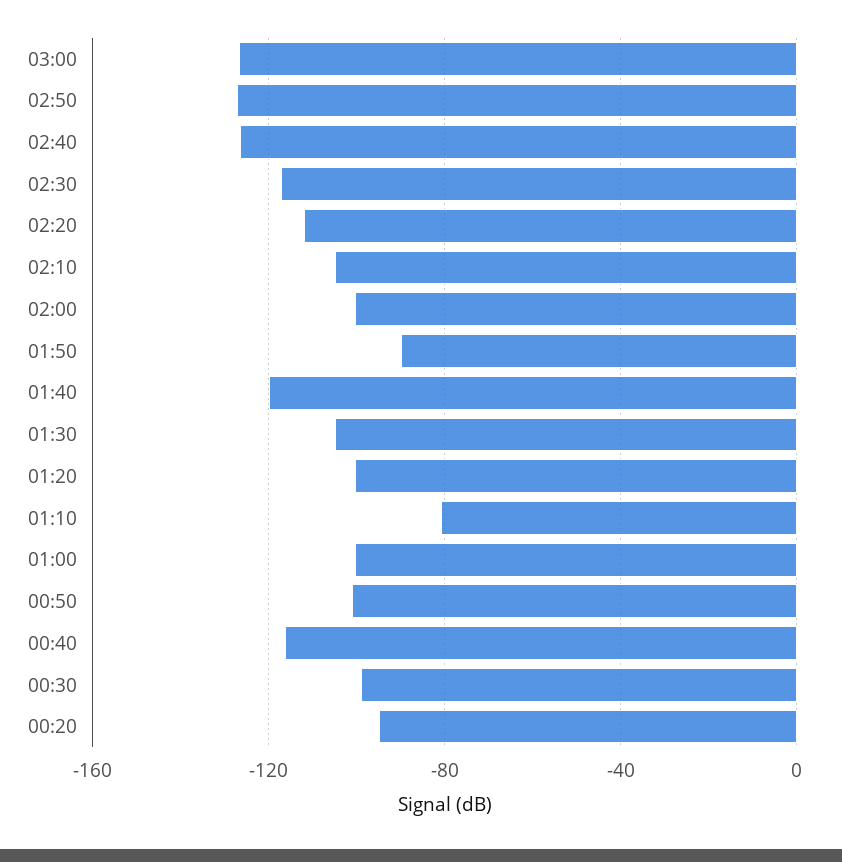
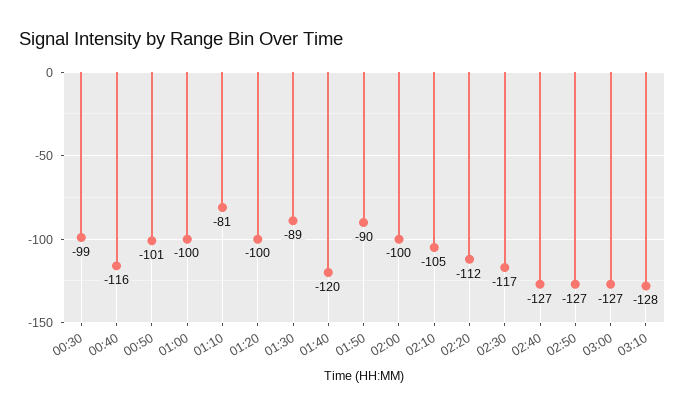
01:30: -105 -> -89
00:20: -95 -> none
03:10: none -> -128

